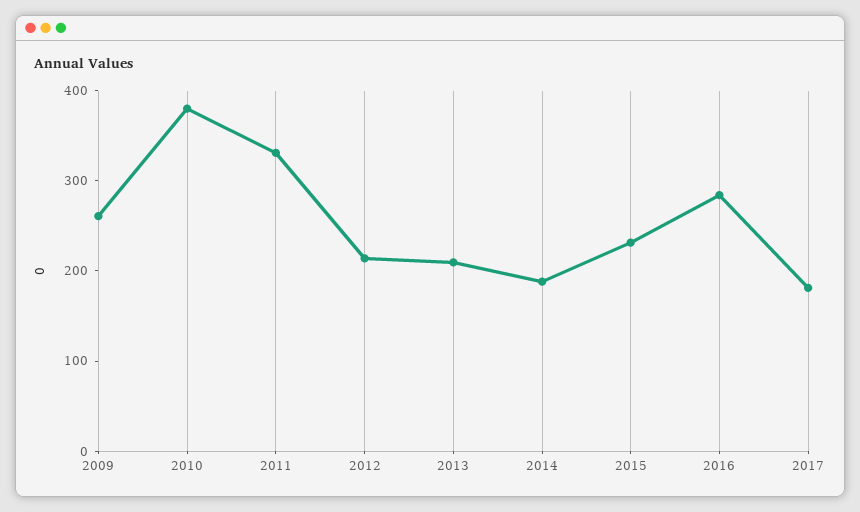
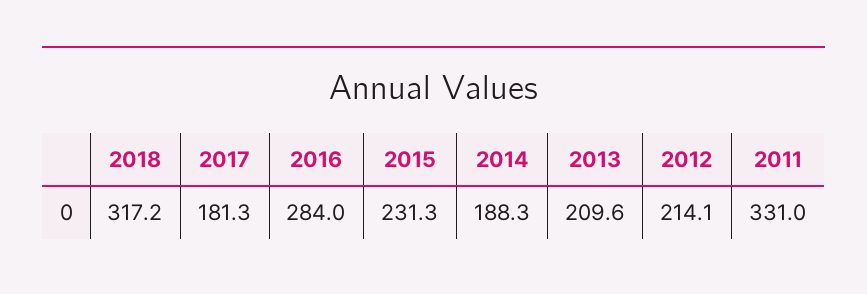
2009: 260 -> none
2010: 380 -> none
2018: none -> 317.2

